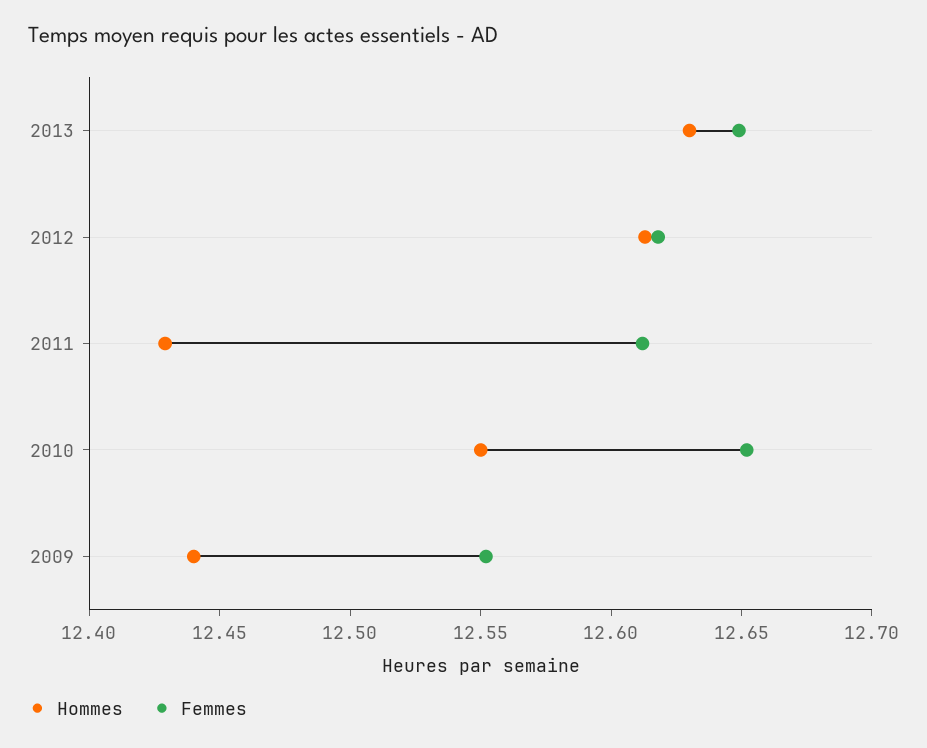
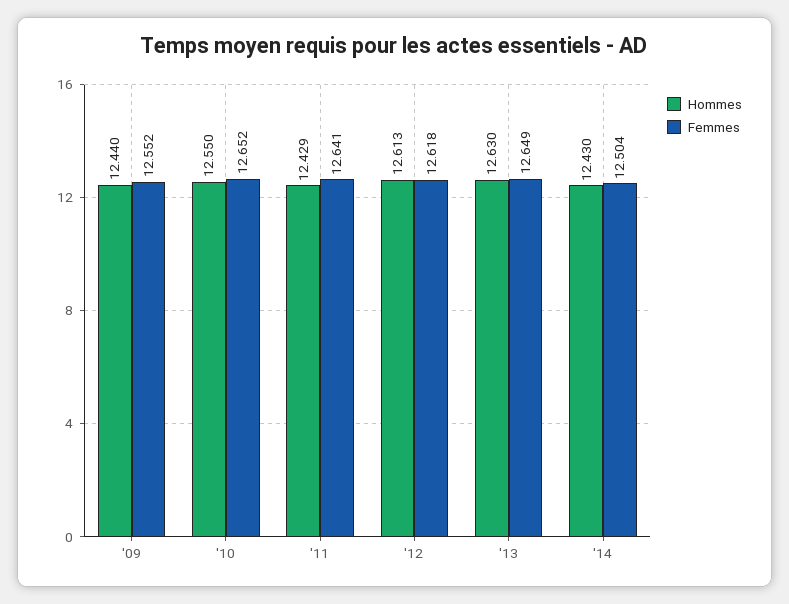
Femmes, 2011: 12.61 -> 12.641
Hommes, '14: none -> 12.43
Femmes, '14: none -> 12.504

